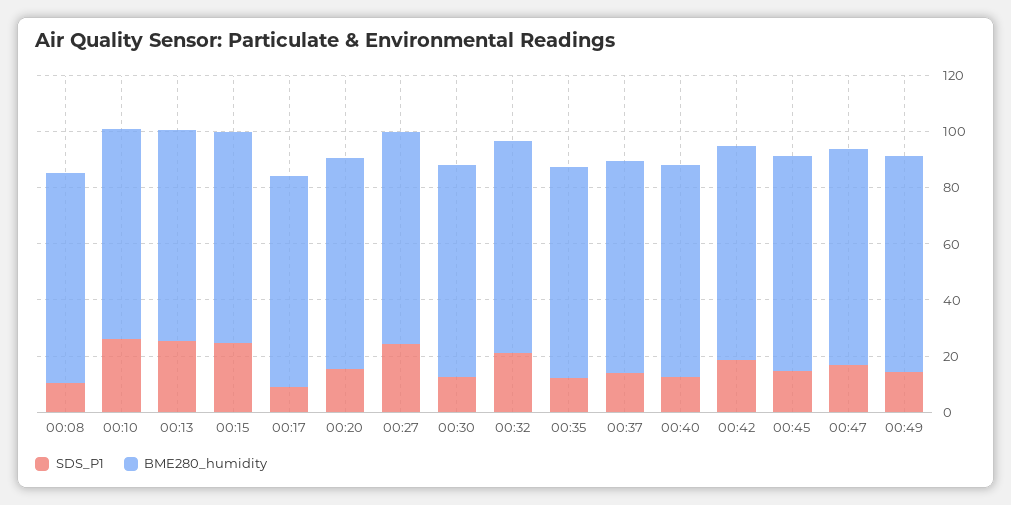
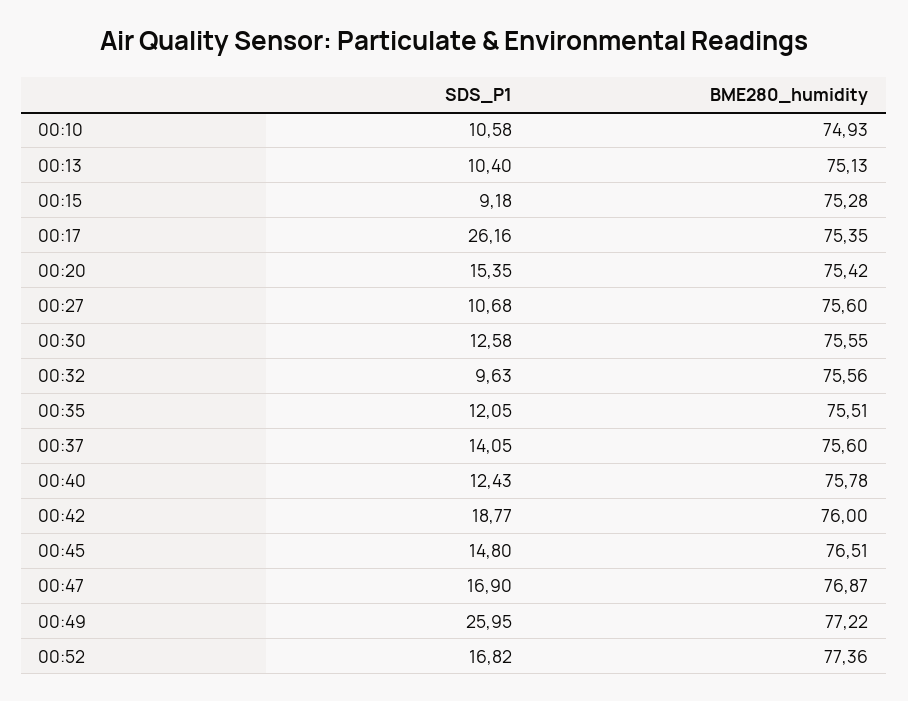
SDS_P1, 00:08: 10 -> none
BME280_humidity, 00:08: 75 -> none
SDS_P1, 00:10: 25 -> 10.58
SDS_P1, 00:13: 25 -> 10.4
SDS_P1, 00:15: 25 -> 9.18
SDS_P1, 00:17: 10 -> 26.16
SDS_P1, 00:27: 25 -> 10.68
SDS_P1, 00:32: 20 -> 9.63
SDS_P1, 00:49: 15 -> 25.95
SDS_P1, 00:52: none -> 16.82
BME280_humidity, 00:52: none -> 77.36

